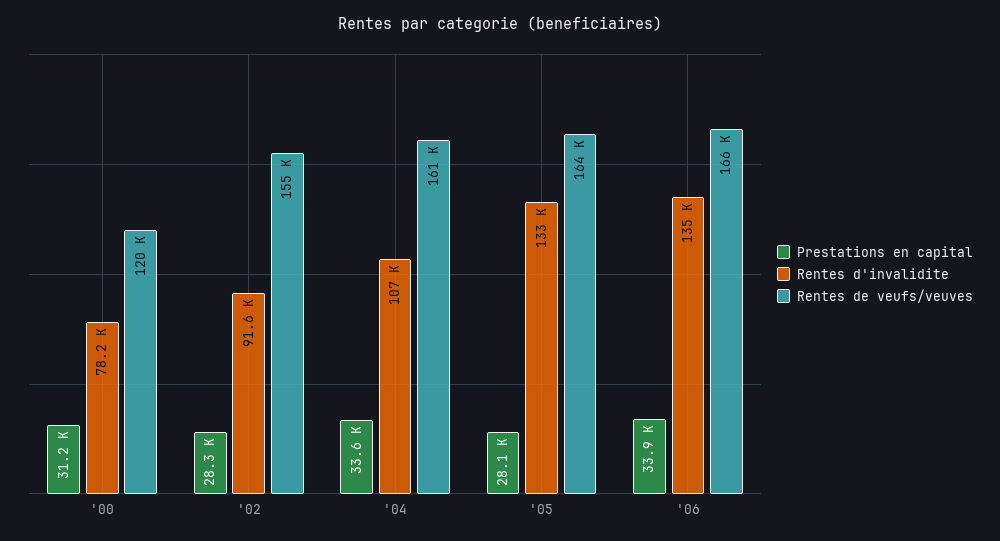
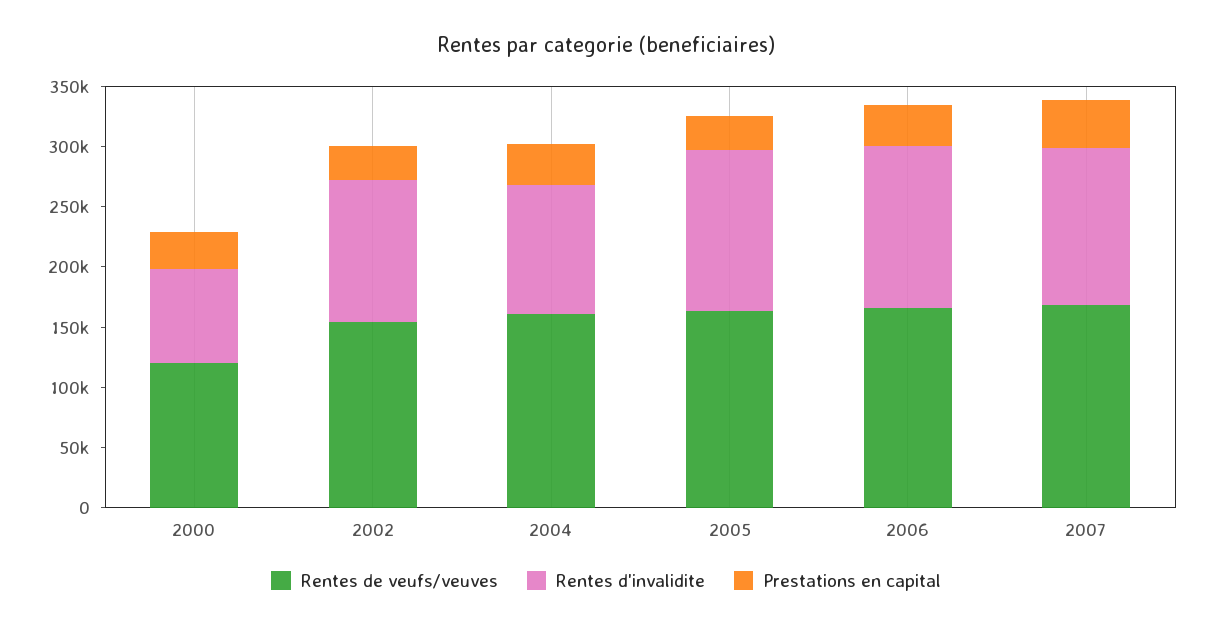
Rentes d'invalidite, '02: 91600 -> 120000
Rentes de veufs/veuves, 2007: none -> 170000
Rentes d'invalidite, 2007: none -> 130000
Prestations en capital, 2007: none -> 40000

